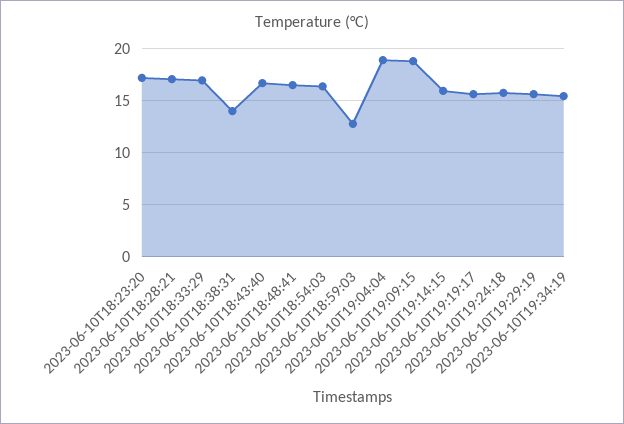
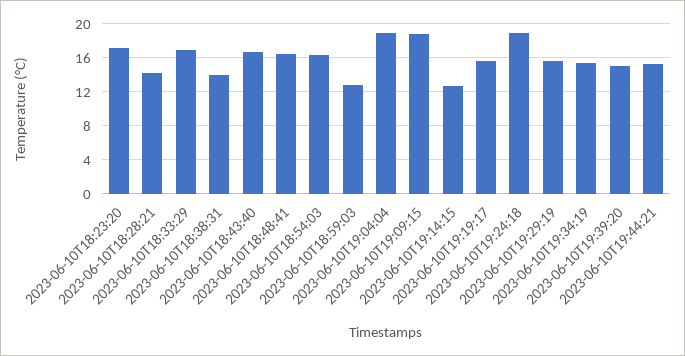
2023-06-10T18:28:21: 17 -> 14
2023-06-10T19:14:15: 16 -> 13
2023-06-10T19:24:18: 16 -> 19
2023-06-10T19:39:20: none -> 15
2023-06-10T19:44:21: none -> 15

